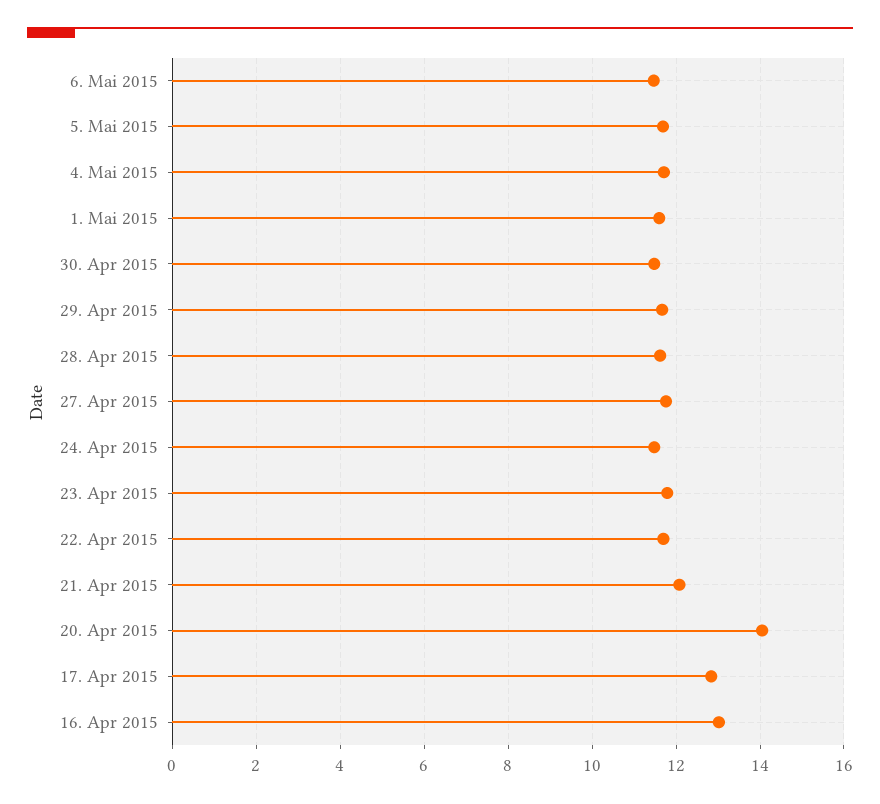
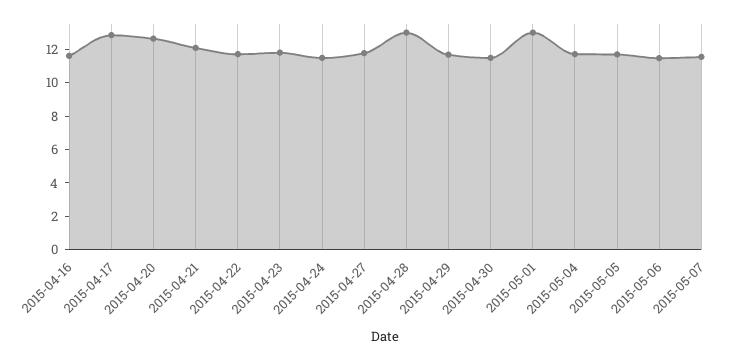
1. Mai 2015: 11.6 -> 13
28. Apr 2015: 11.6 -> 13
20. Apr 2015: 14 -> 12.5
16. Apr 2015: 13 -> 11.5
2015-05-07: none -> 11.5

